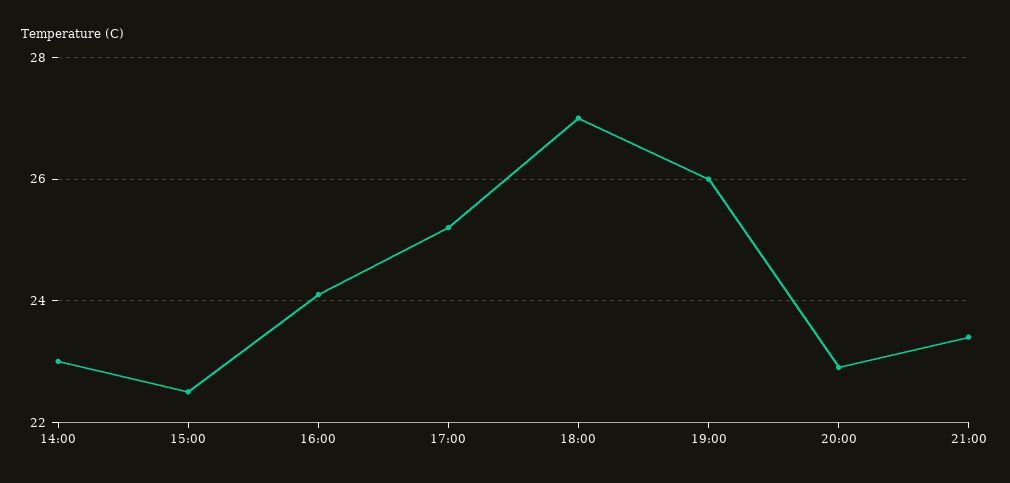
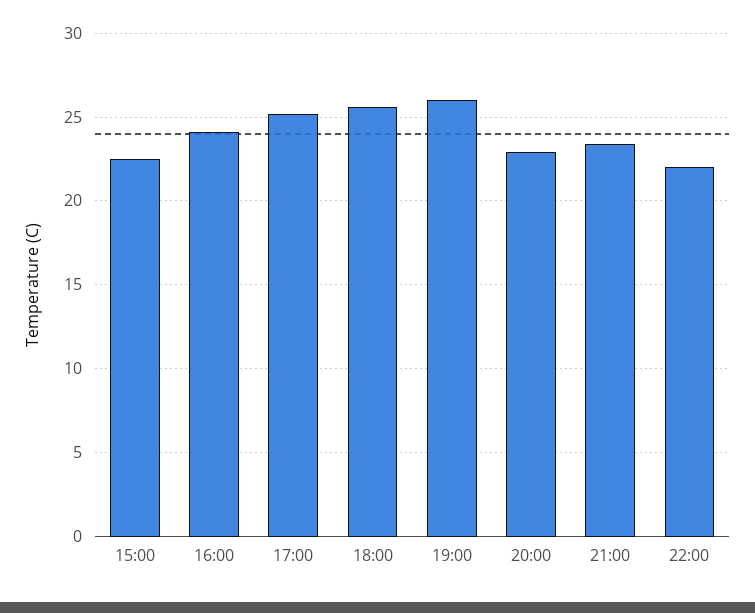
14:00: 23 -> none
18:00: 27 -> 25.5
22:00: none -> 22

